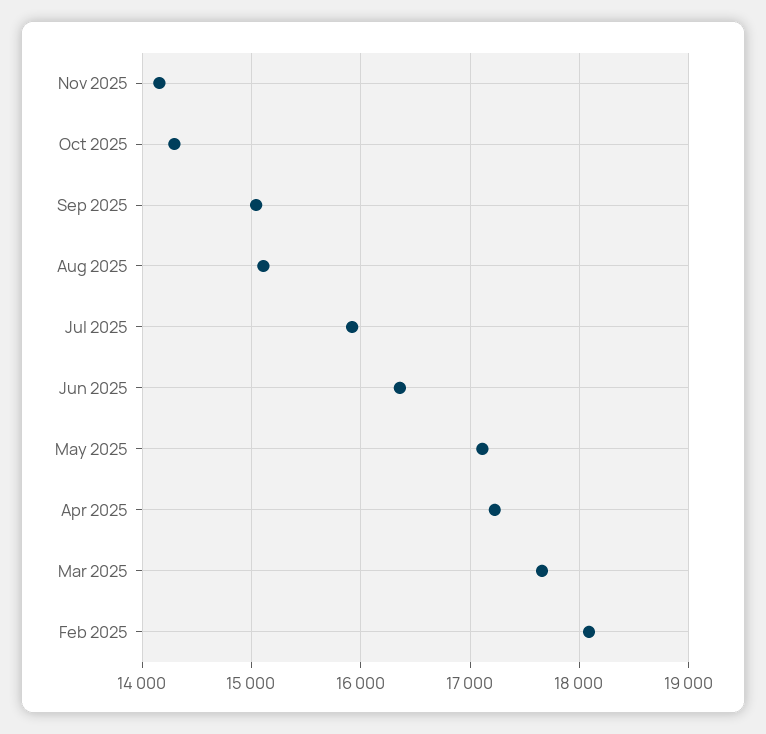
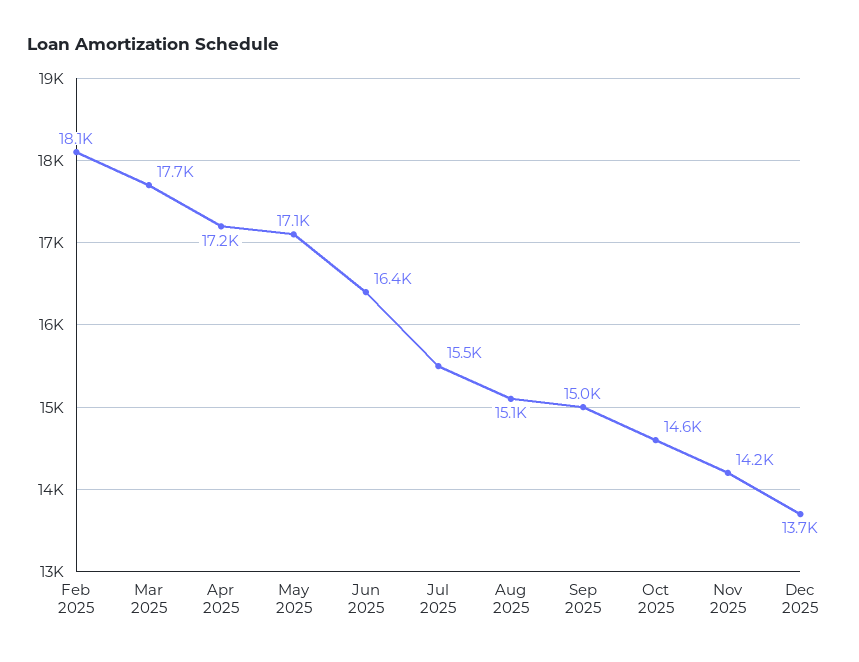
Oct 2025: 14300 -> 14600
Jul 2025: 15900 -> 15500
Dec 2025: none -> 13700

